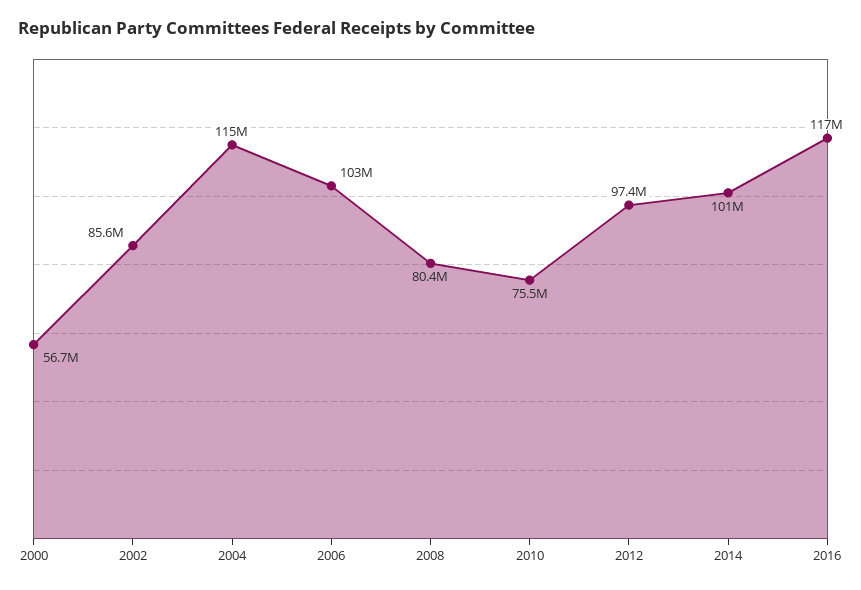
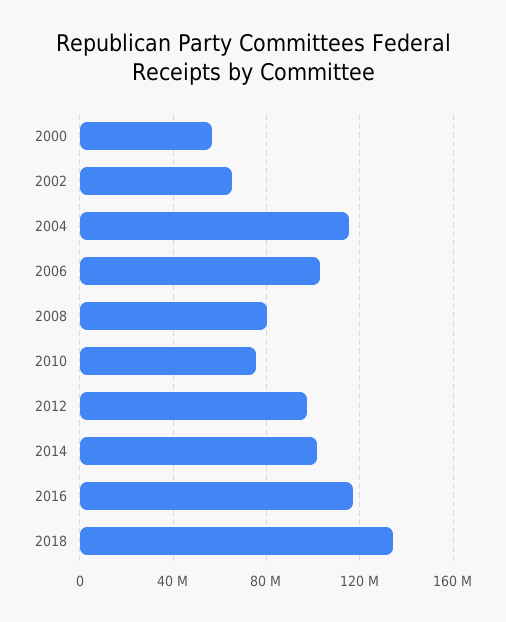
2002: 85600000 -> 65000000
2018: none -> 135000000

